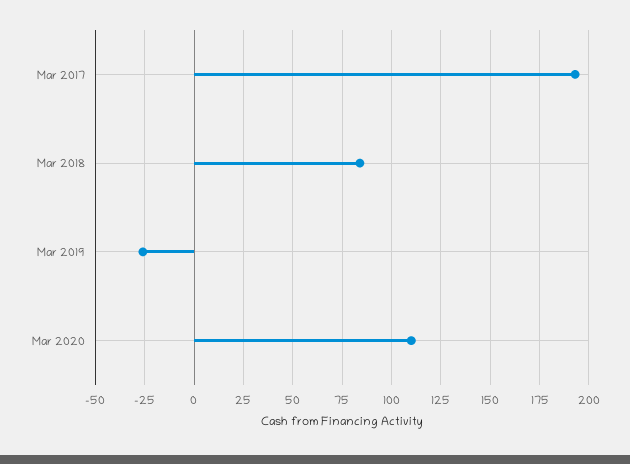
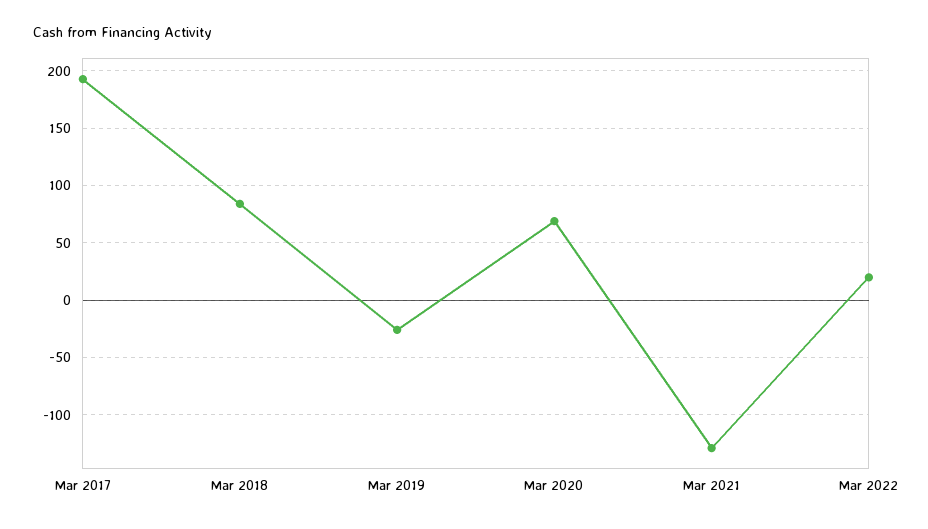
Mar 2020: 110 -> 70
Mar 2021: none -> -130
Mar 2022: none -> 20

